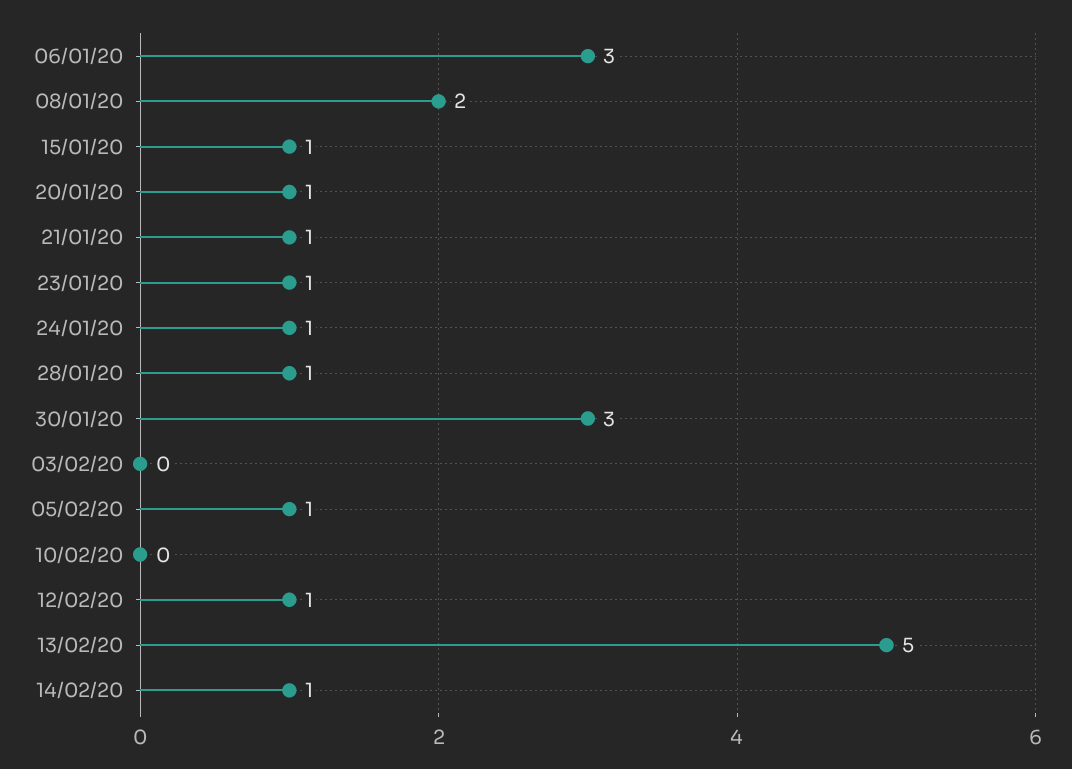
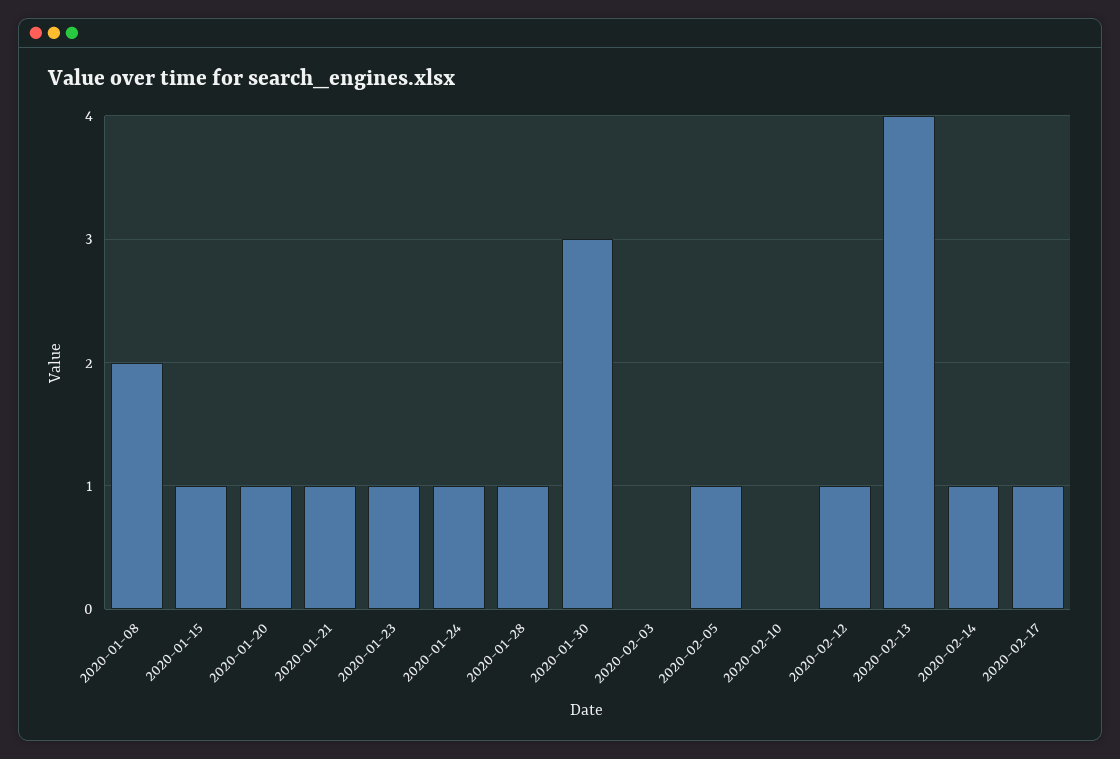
06/01/20: 3 -> none
13/02/20: 5 -> 4
2020-02-17: none -> 1

